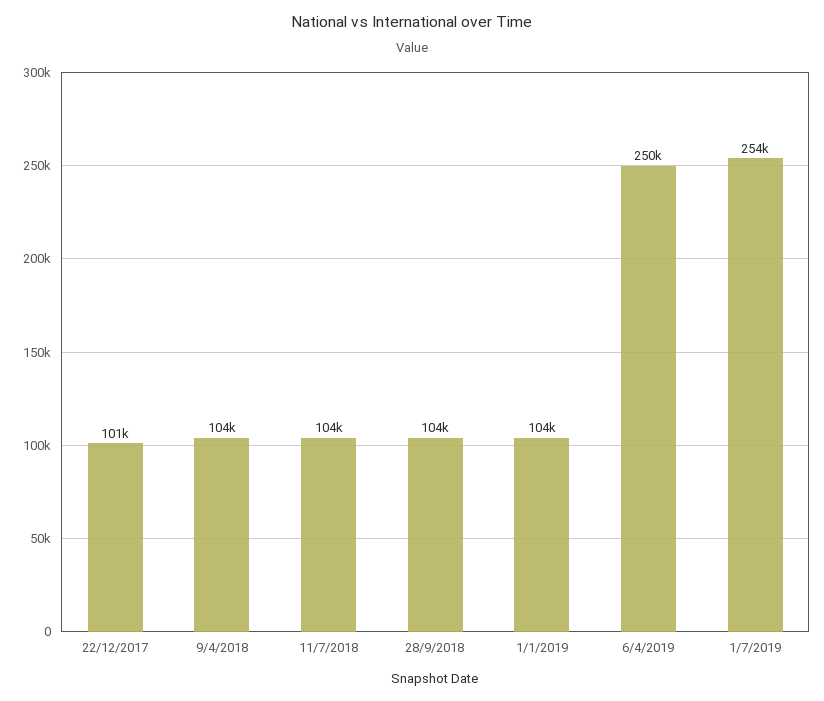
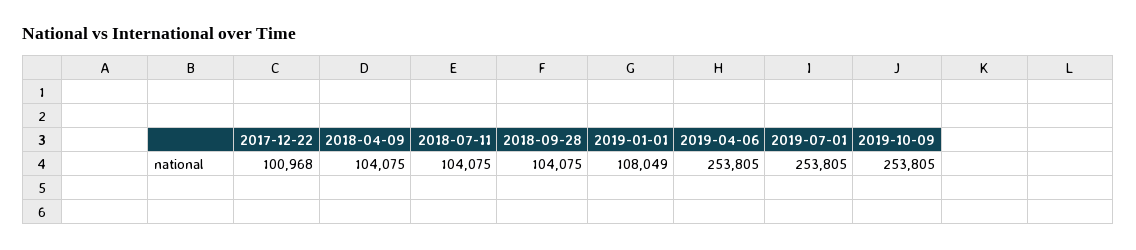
1/1/2019: 104000 -> 108049
6/4/2019: 250000 -> 253805
2019-10-09: none -> 253805

